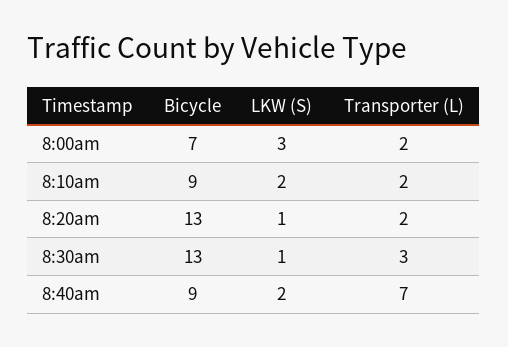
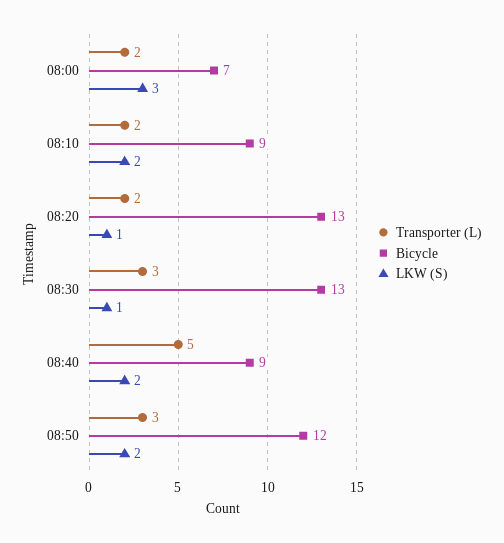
Transporter (L), 8:40am: 7 -> 5
Transporter (L), 08:50: none -> 3
Bicycle, 08:50: none -> 12
LKW (S), 08:50: none -> 2

